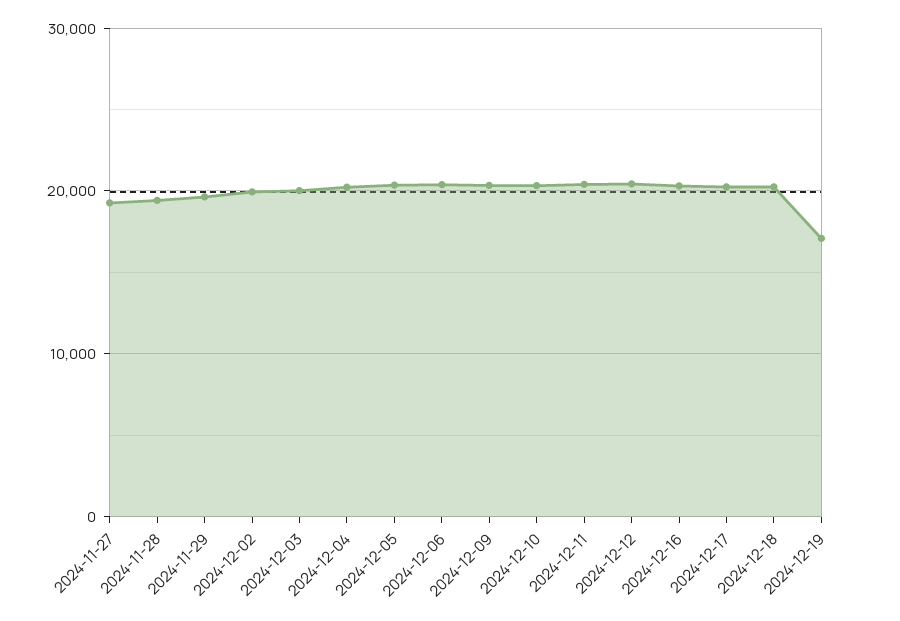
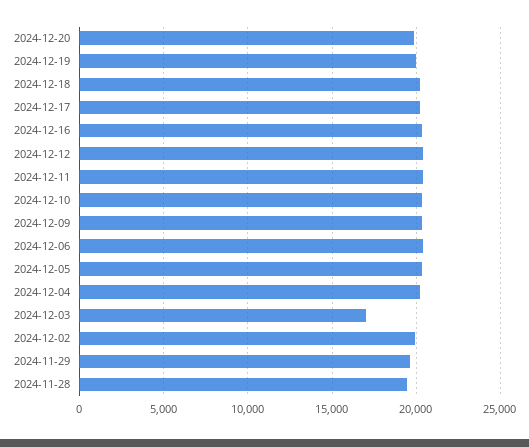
2024-11-27: 19000 -> none
2024-12-03: 20000 -> 17000
2024-12-19: 17000 -> 20000
2024-12-20: none -> 20000

